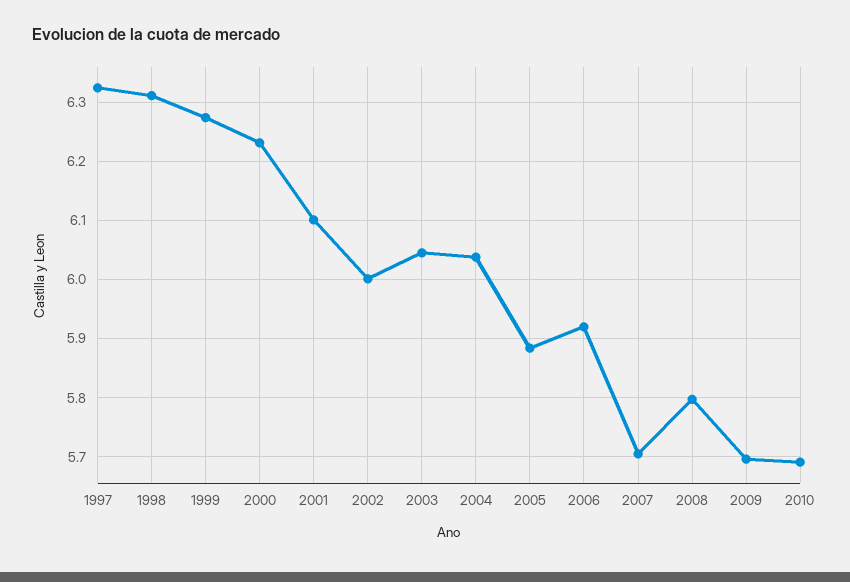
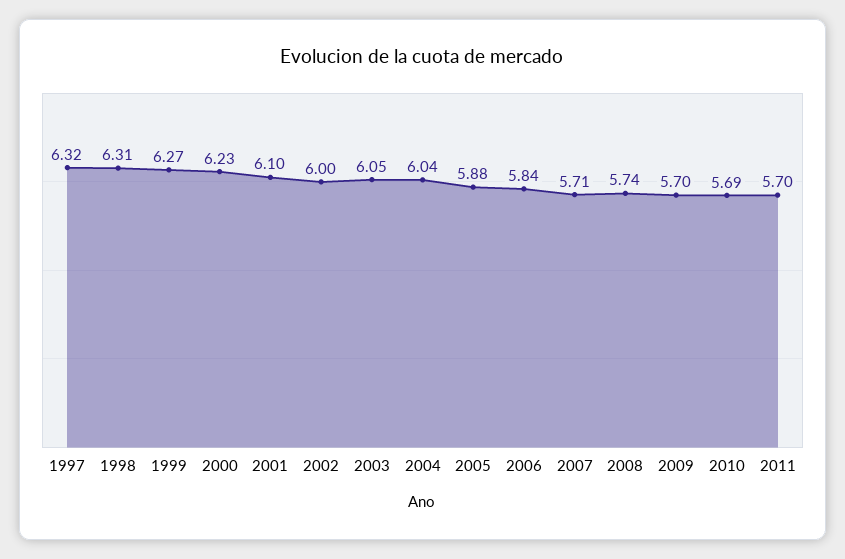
2006: 5.92 -> 5.84
2008: 5.8 -> 5.74
2011: none -> 5.7

